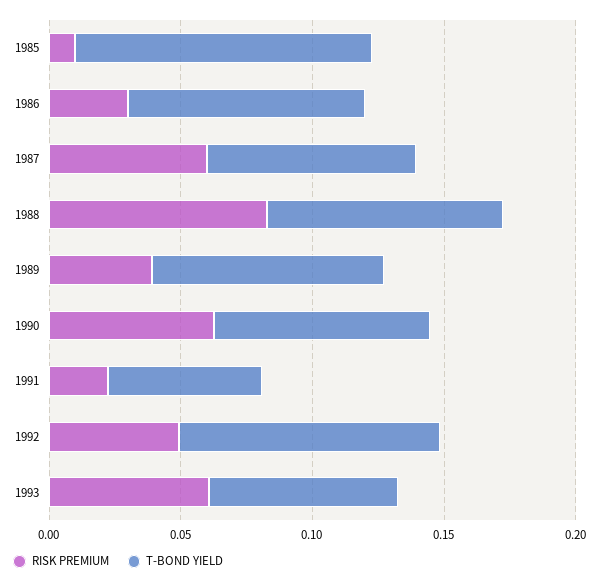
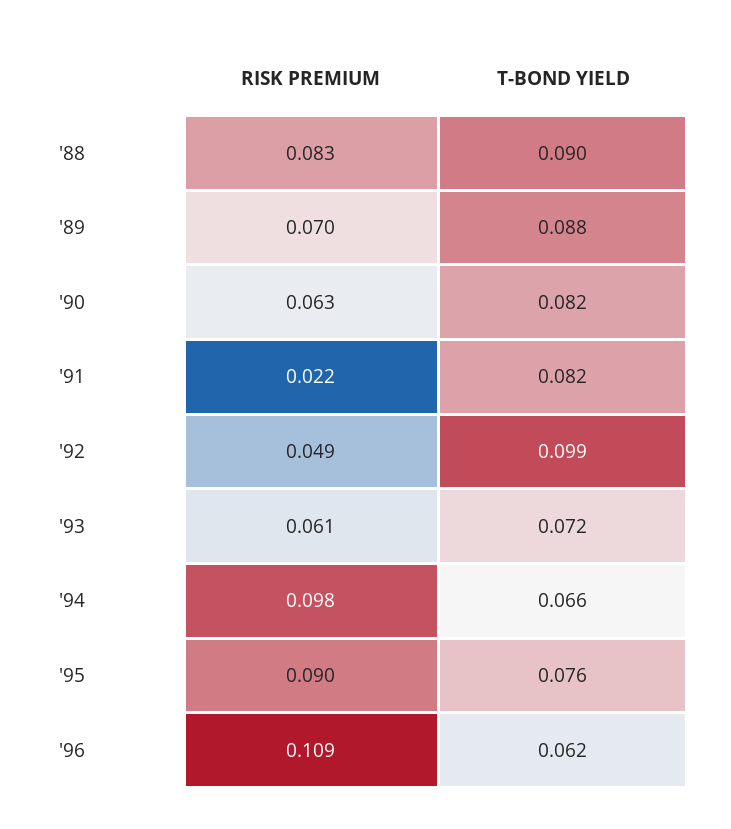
RISK PREMIUM, 1985: 0.01 -> none
T-BOND YIELD, 1985: 0.11 -> none
RISK PREMIUM, 1986: 0.03 -> none
T-BOND YIELD, 1986: 0.09 -> none
RISK PREMIUM, 1987: 0.06 -> none
T-BOND YIELD, 1987: 0.08 -> none
RISK PREMIUM, 1989: 0.04 -> 0.07
T-BOND YIELD, 1991: 0.06 -> 0.082
RISK PREMIUM, '94: none -> 0.098
T-BOND YIELD, '94: none -> 0.066
RISK PREMIUM, '95: none -> 0.09
T-BOND YIELD, '95: none -> 0.076
RISK PREMIUM, '96: none -> 0.109
T-BOND YIELD, '96: none -> 0.062

